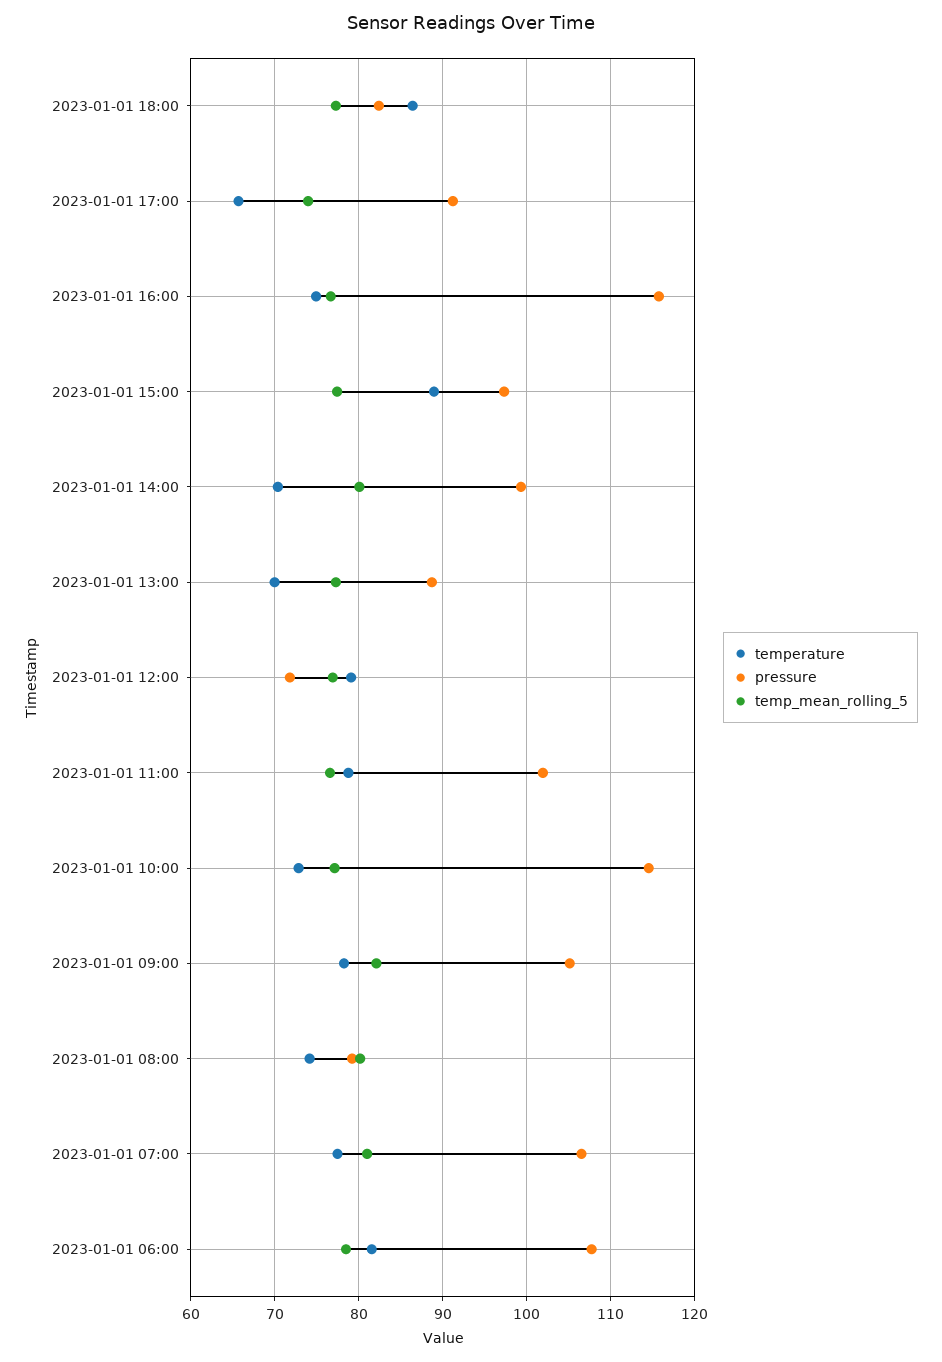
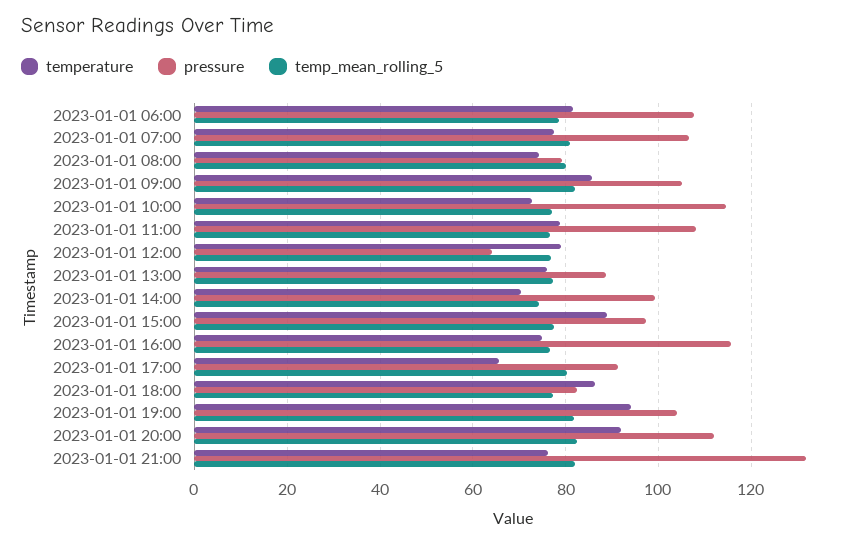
temp_mean_rolling_5, 2023-01-01 17:00: 74 -> 80
temp_mean_rolling_5, 2023-01-01 14:00: 80 -> 74
temperature, 2023-01-01 13:00: 70 -> 76
pressure, 2023-01-01 12:00: 72 -> 64
pressure, 2023-01-01 11:00: 102 -> 108
temperature, 2023-01-01 09:00: 78 -> 86
temperature, 2023-01-01 19:00: none -> 94
pressure, 2023-01-01 19:00: none -> 104
temp_mean_rolling_5, 2023-01-01 19:00: none -> 82
temperature, 2023-01-01 20:00: none -> 92
pressure, 2023-01-01 20:00: none -> 112
temp_mean_rolling_5, 2023-01-01 20:00: none -> 82
temperature, 2023-01-01 21:00: none -> 76
pressure, 2023-01-01 21:00: none -> 132
temp_mean_rolling_5, 2023-01-01 21:00: none -> 82

